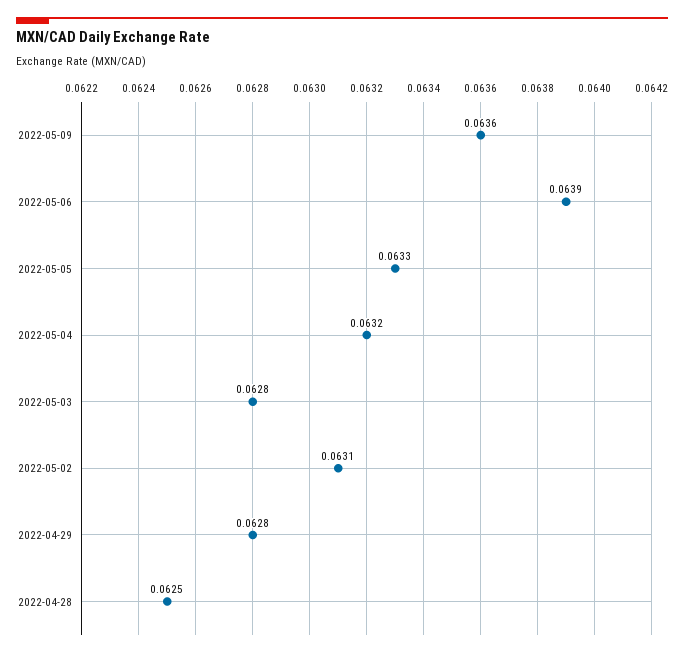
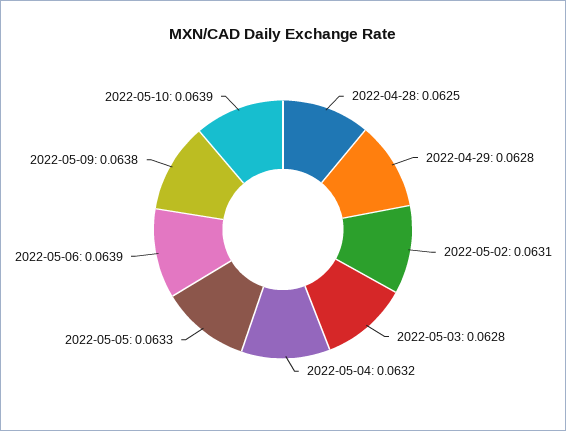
2022-05-09: 0.0636 -> 0.0638
2022-05-10: none -> 0.0639

